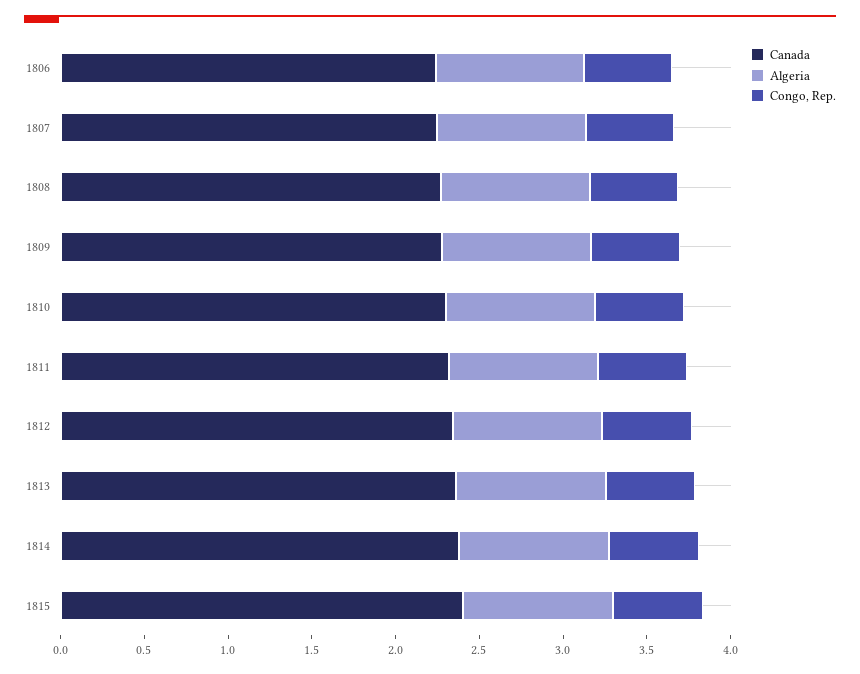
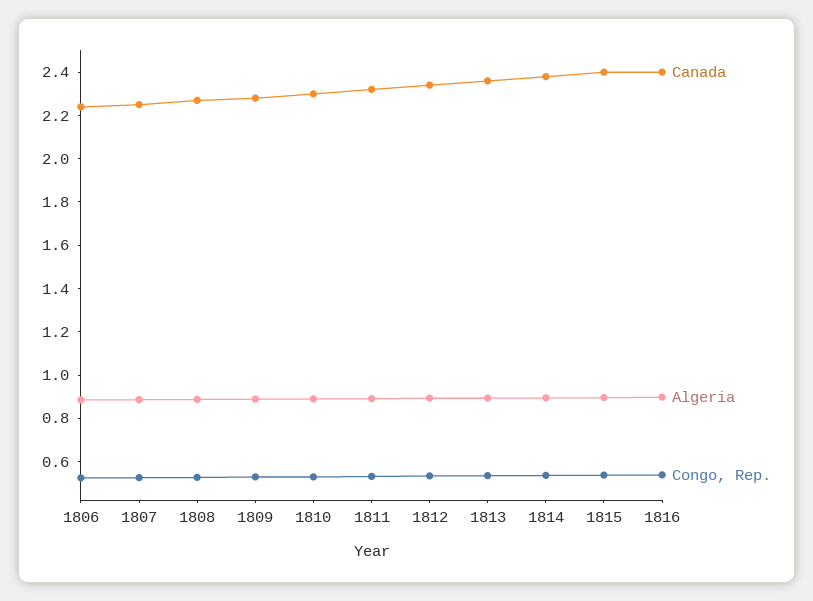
Canada, 1816: none -> 2.4
Algeria, 1816: none -> 0.9
Congo, Rep., 1816: none -> 0.55

